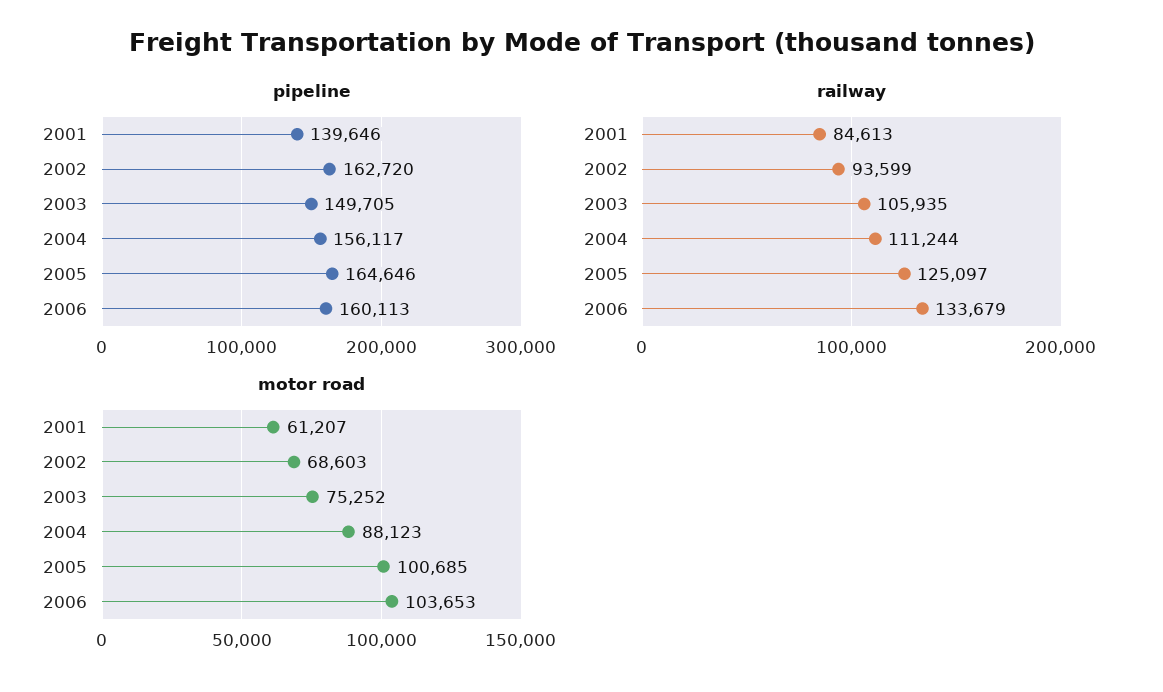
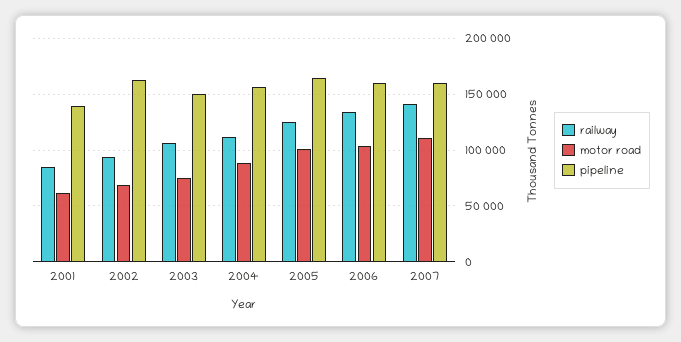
railway, 2007: none -> 140000
motor road, 2007: none -> 110000
pipeline, 2007: none -> 160000

